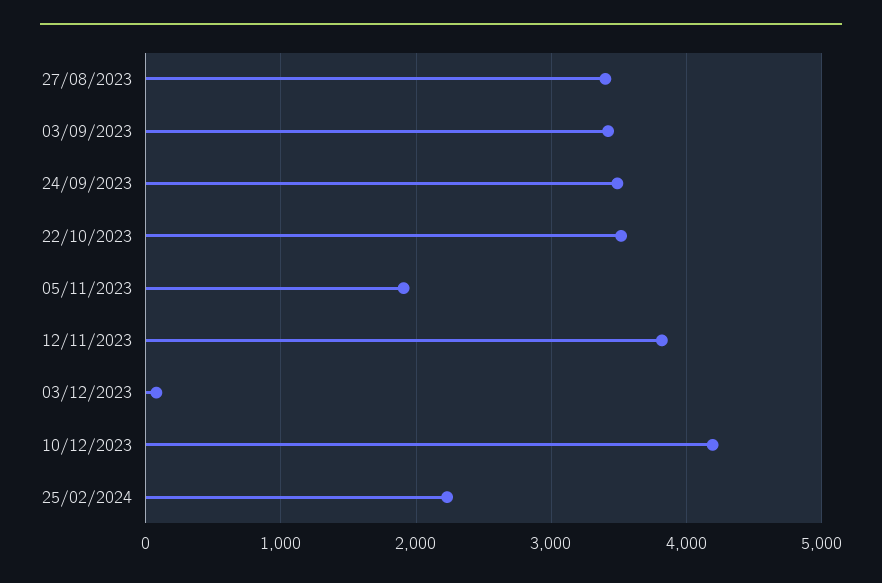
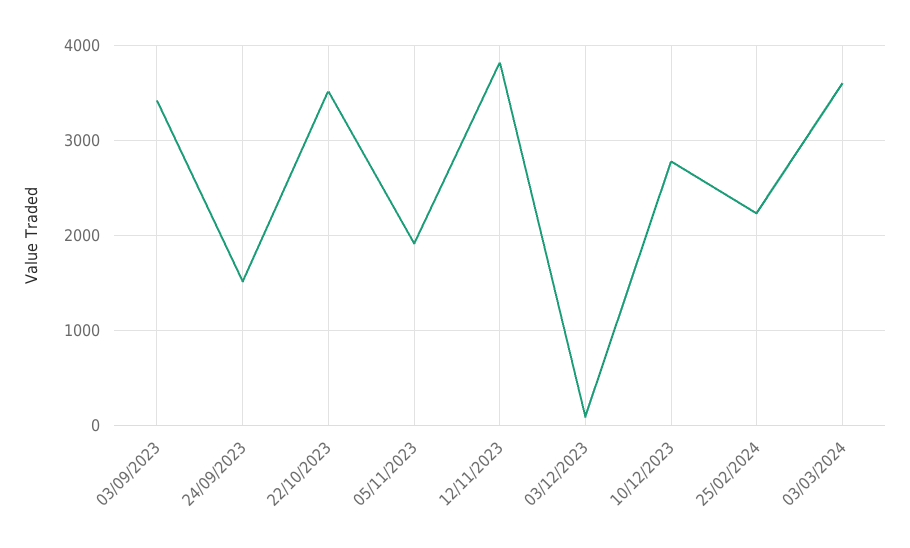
27/08/2023: 3400 -> none
24/09/2023: 3500 -> 1500
10/12/2023: 4200 -> 2800
03/03/2024: none -> 3600

